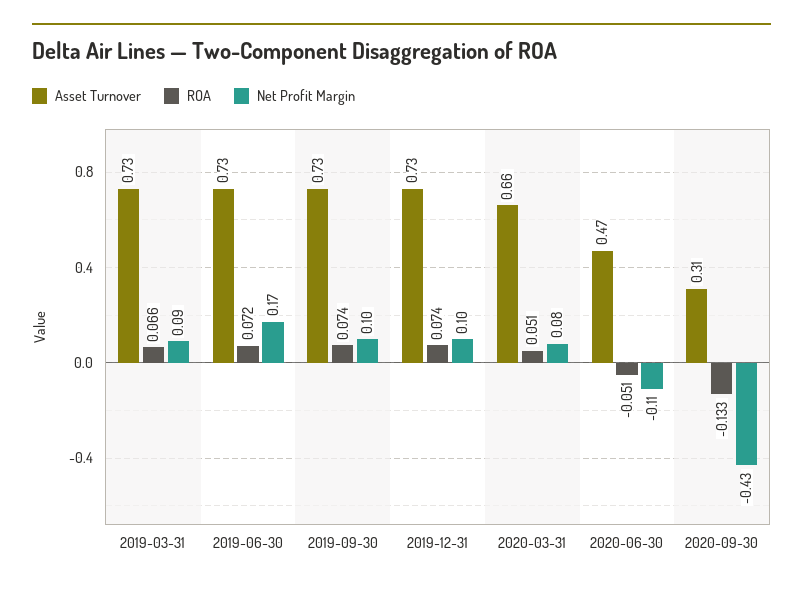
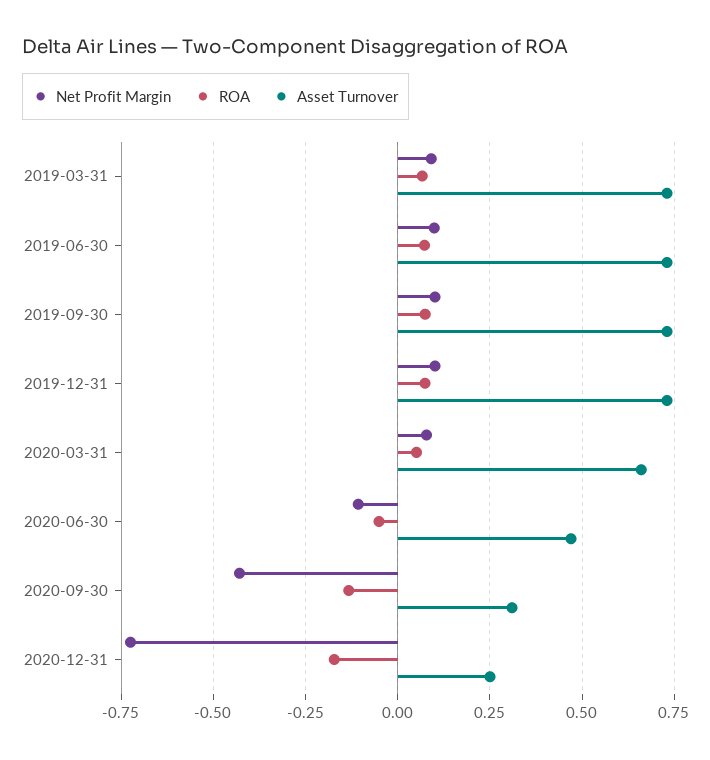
Net Profit Margin, 2019-06-30: 0.17 -> 0.1
Net Profit Margin, 2020-12-31: none -> -0.725
ROA, 2020-12-31: none -> -0.175
Asset Turnover, 2020-12-31: none -> 0.25

